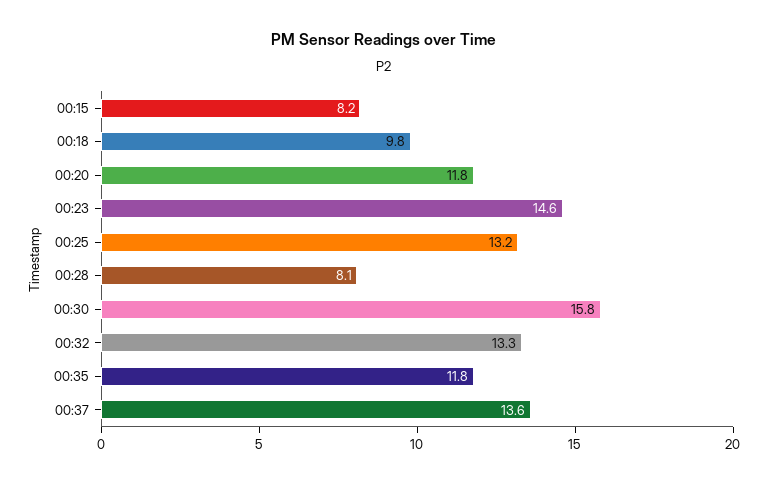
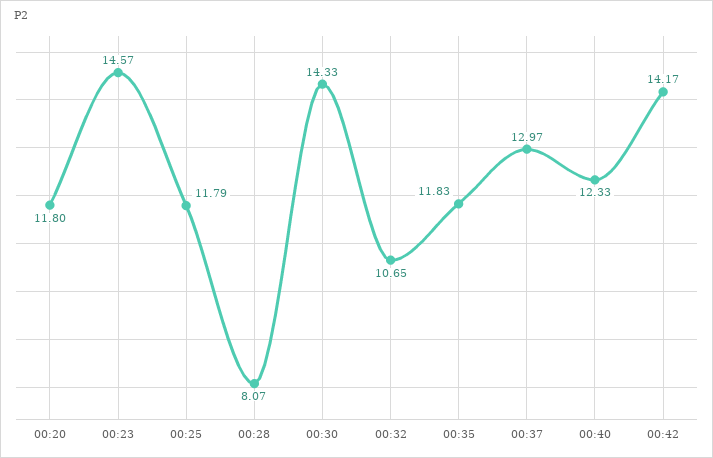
00:15: 8.2 -> none
00:18: 9.8 -> none
00:25: 13.2 -> 11.79
00:30: 15.8 -> 14.33
00:32: 13.3 -> 10.65
00:37: 13.6 -> 12.97
00:40: none -> 12.33
00:42: none -> 14.17

